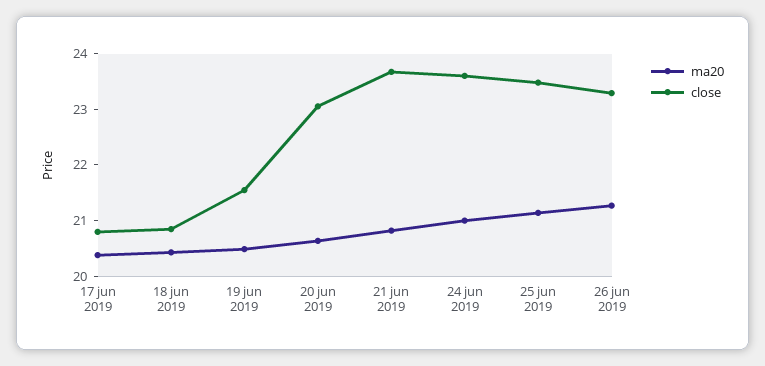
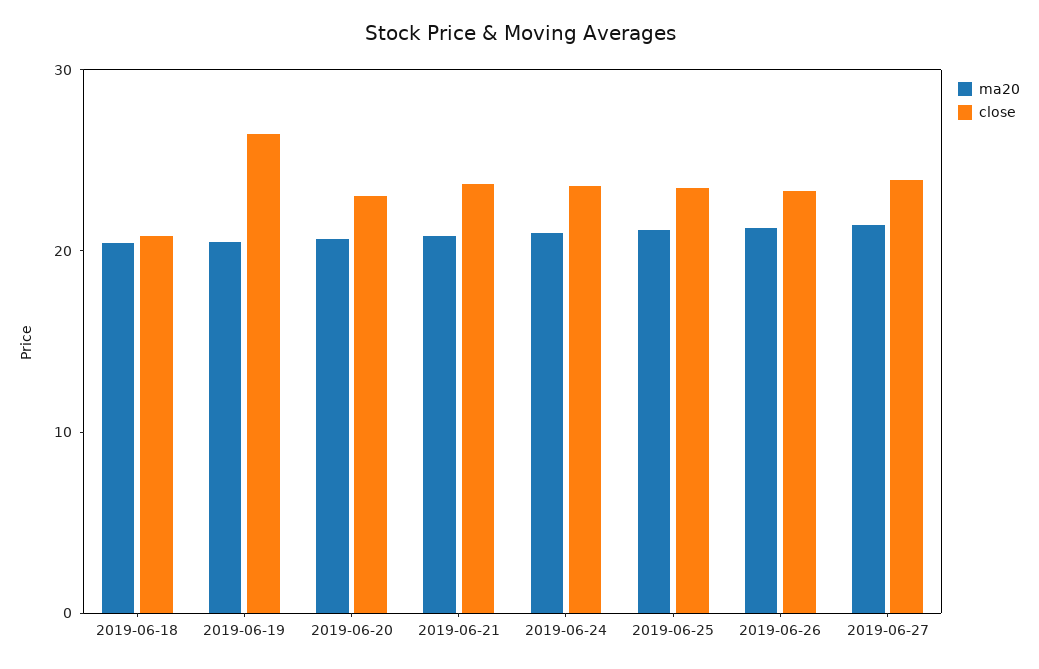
ma20, 17 jun 2019: 20.4 -> none
close, 17 jun 2019: 20.8 -> none
close, 19 jun 2019: 21.6 -> 26
ma20, 2019-06-27: none -> 22
close, 2019-06-27: none -> 24

